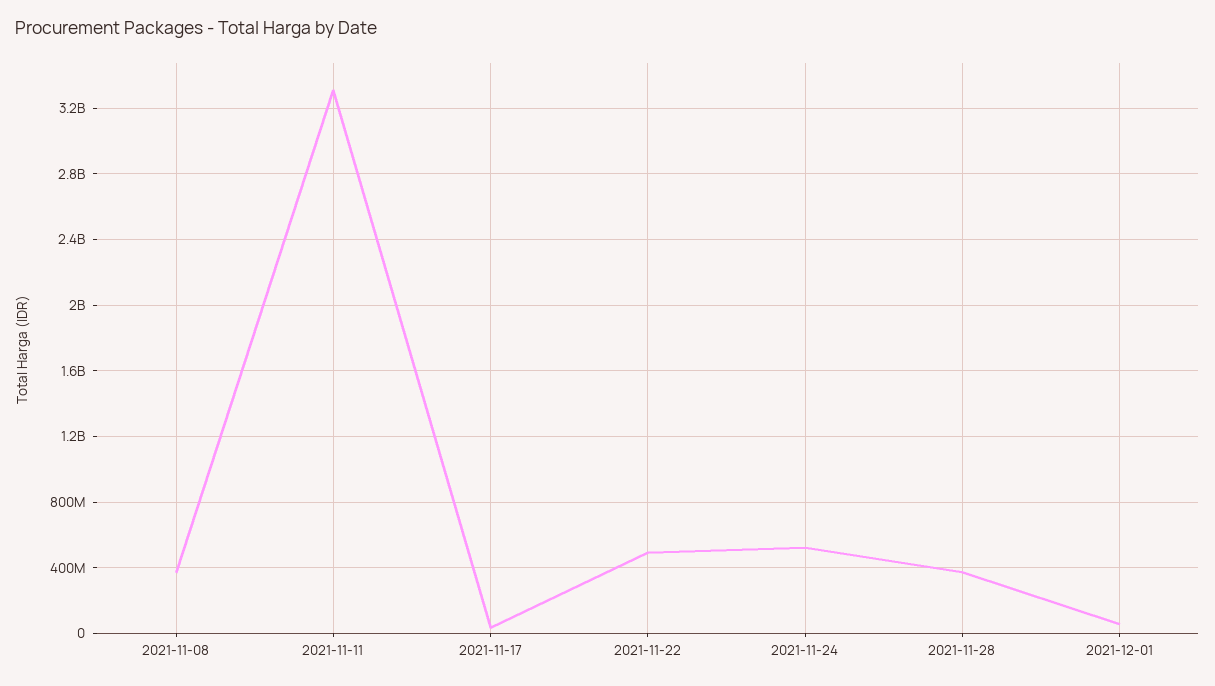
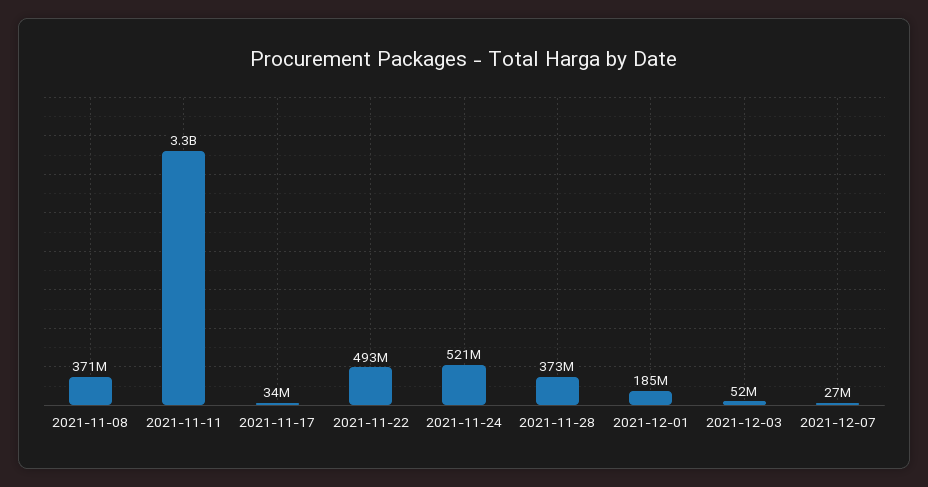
2021-12-01: 50000000 -> 185000000
2021-12-03: none -> 52000000
2021-12-07: none -> 27000000

